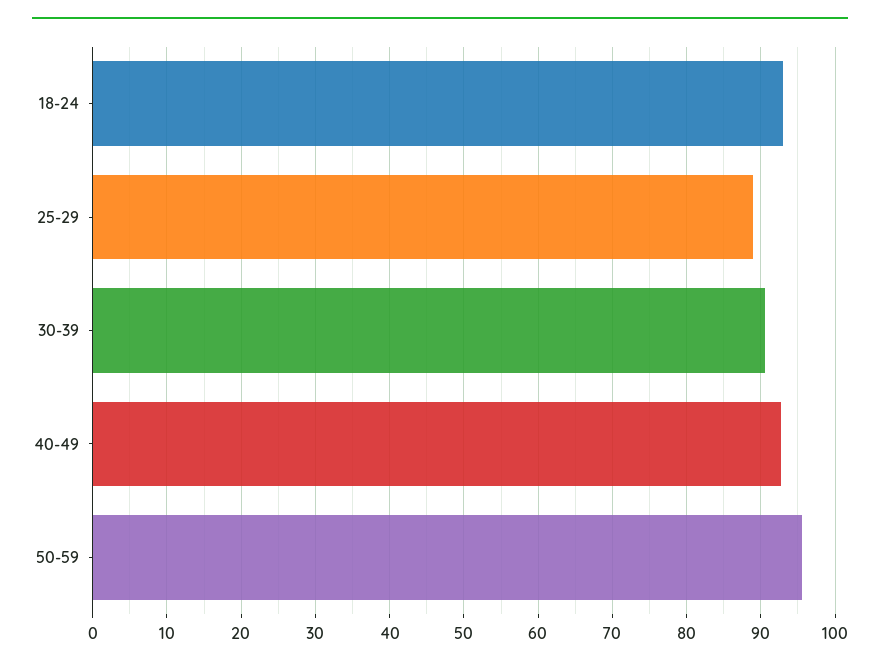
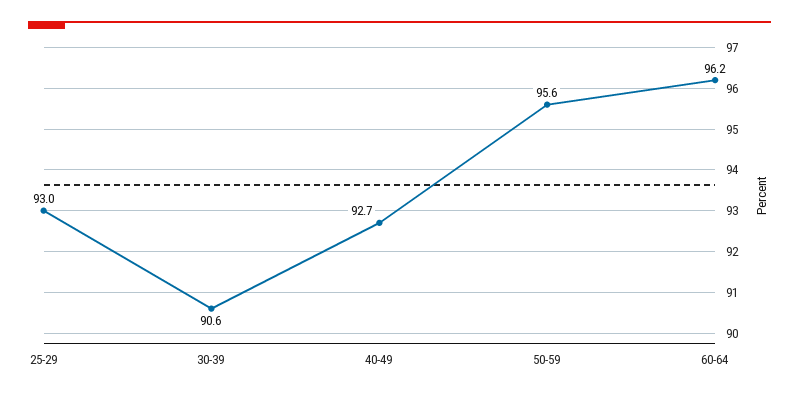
18-24: 93 -> none
25-29: 89 -> 93
60-64: none -> 96.2

